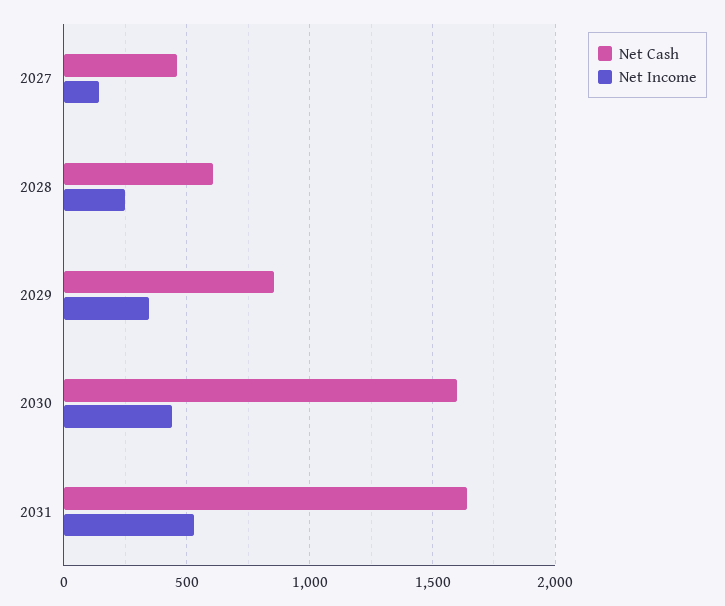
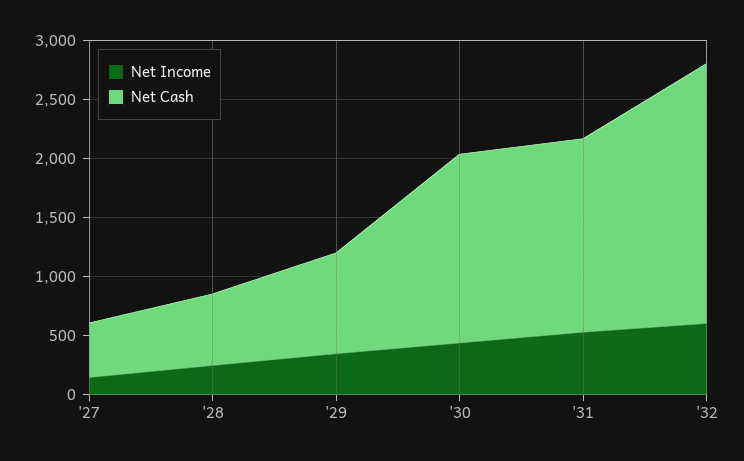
Net Income, '32: none -> 600
Net Cash, '32: none -> 2200

